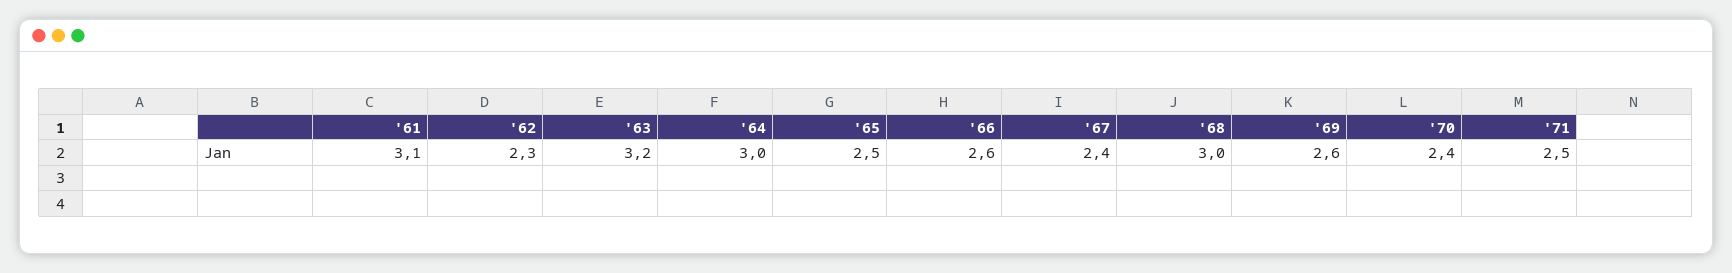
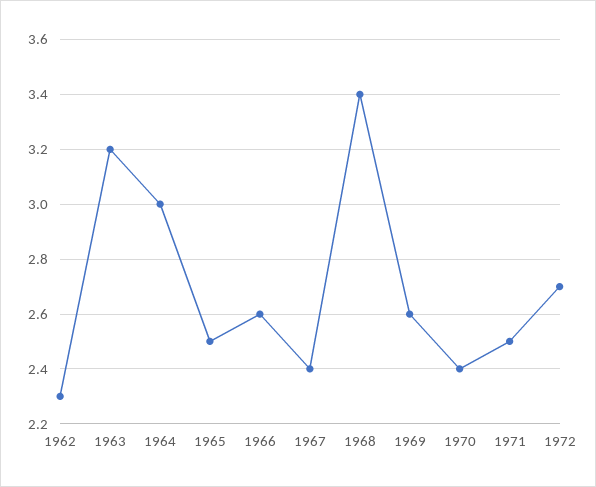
'61: 3.1 -> none
'68: 3 -> 3.4
1972: none -> 2.7

